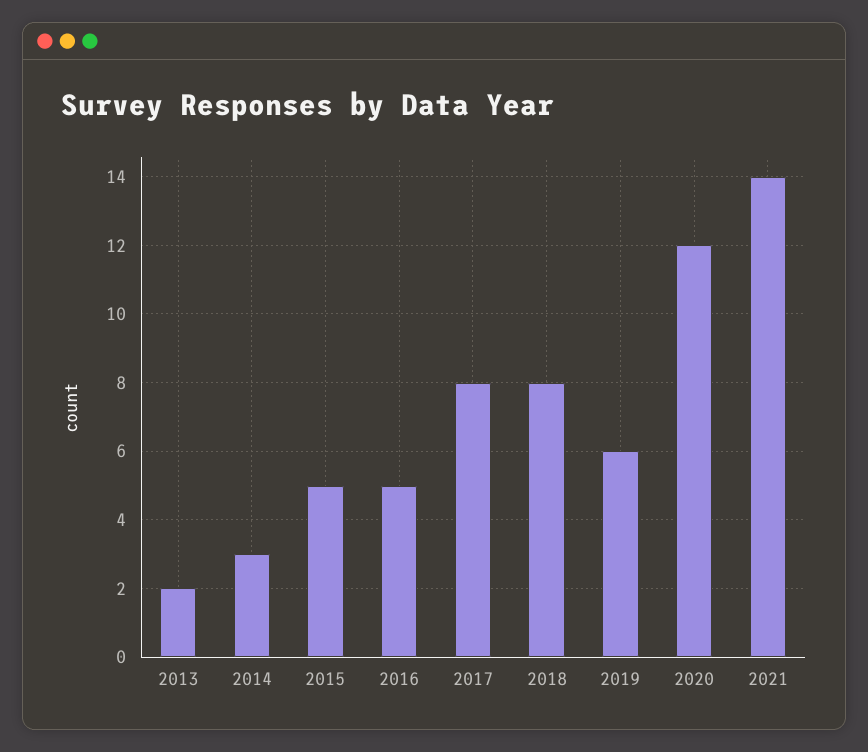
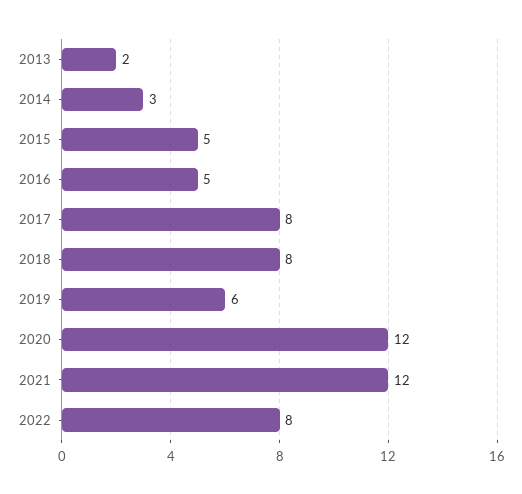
2021: 14 -> 12
2022: none -> 8

